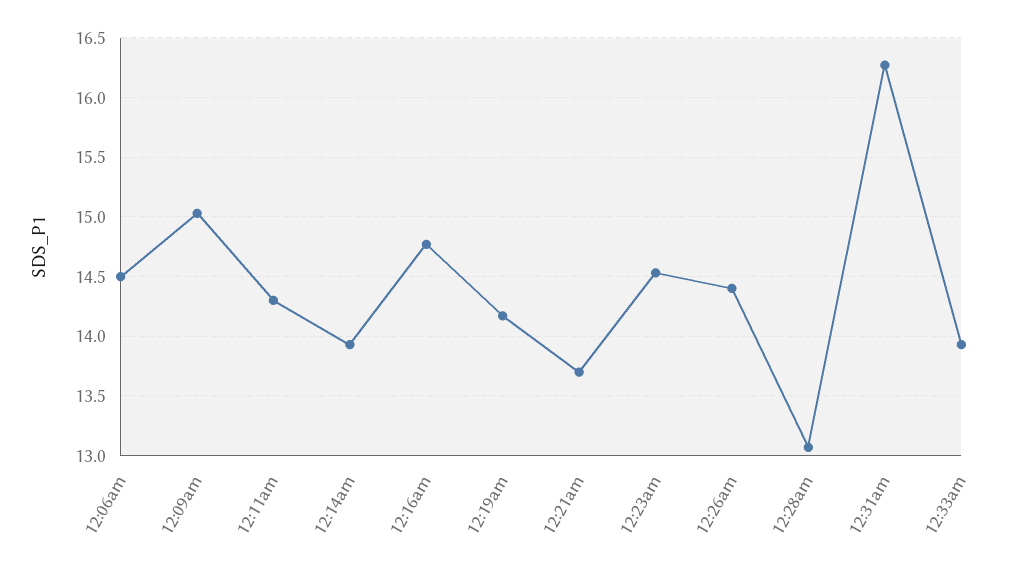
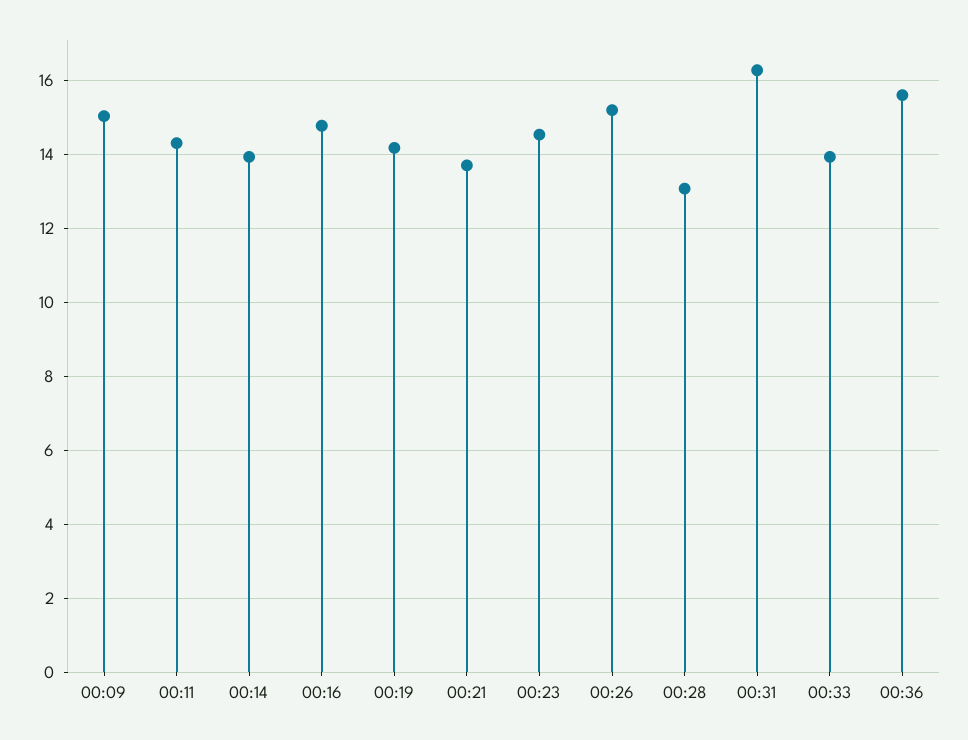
12:06am: 14.5 -> none
12:26am: 14.4 -> 15.2
00:36: none -> 15.6

